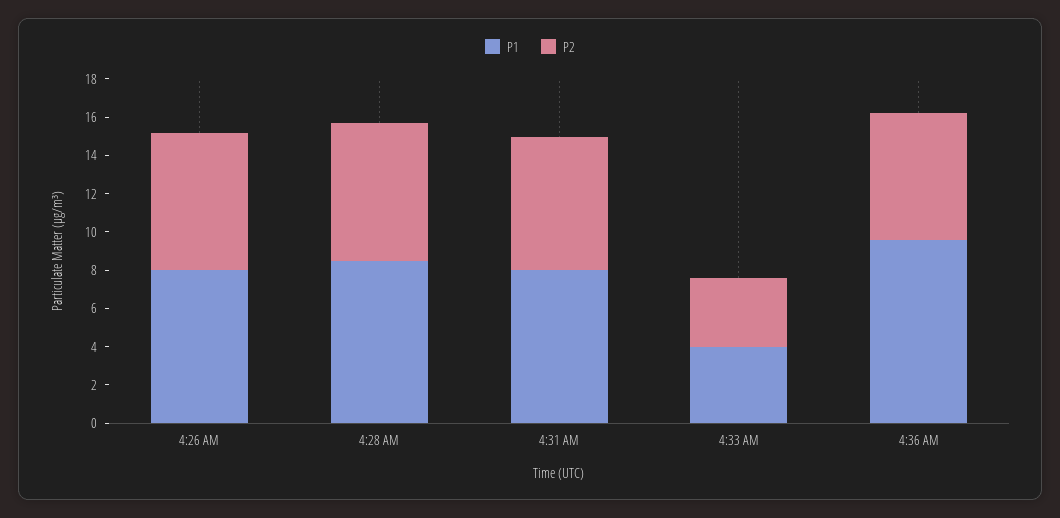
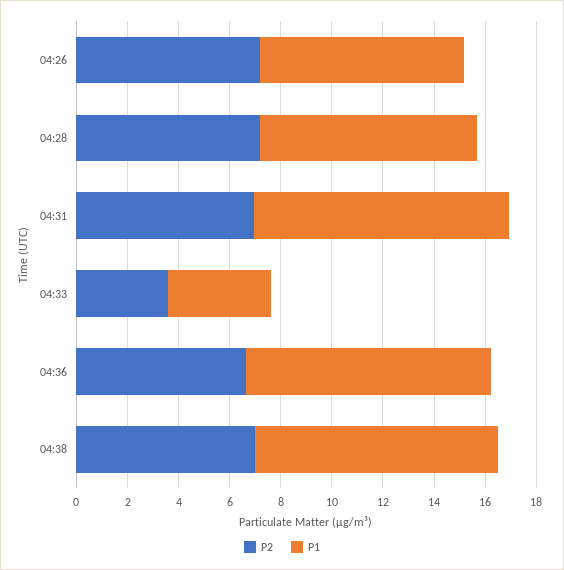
P1, 4:31 AM: 8 -> 10
P2, 04:38: none -> 7
P1, 04:38: none -> 9.5

